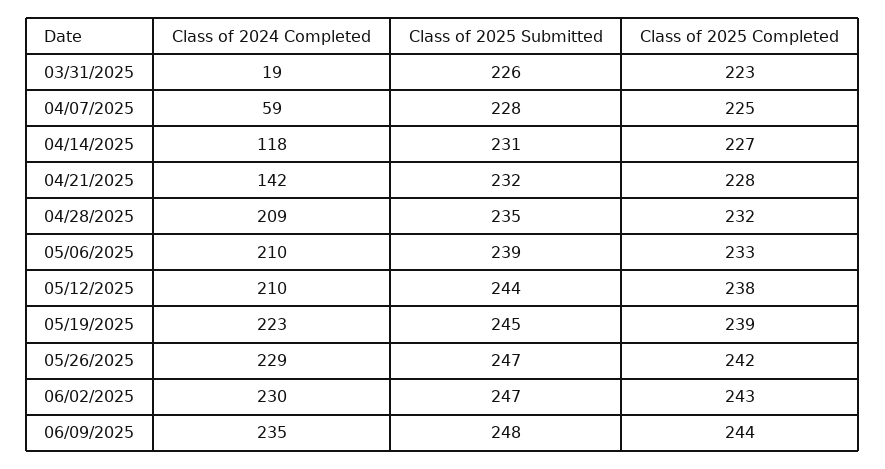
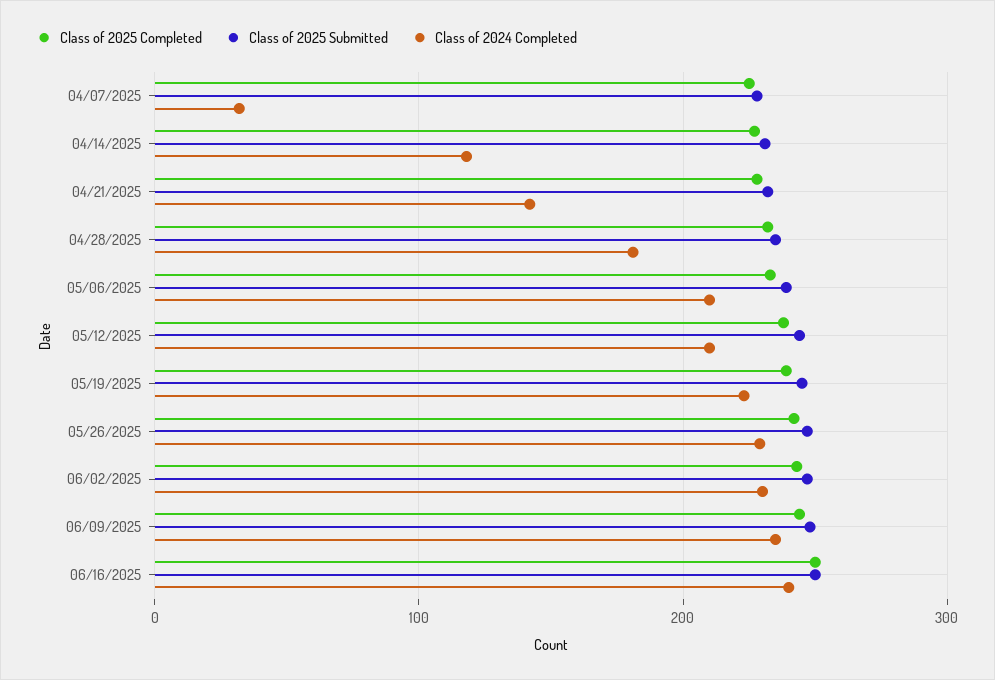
Class of 2024 Completed, 03/31/2025: 19 -> none
Class of 2025 Submitted, 03/31/2025: 226 -> none
Class of 2025 Completed, 03/31/2025: 223 -> none
Class of 2024 Completed, 04/07/2025: 59 -> 30
Class of 2024 Completed, 04/28/2025: 209 -> 180
Class of 2025 Completed, 06/16/2025: none -> 250
Class of 2025 Submitted, 06/16/2025: none -> 250
Class of 2024 Completed, 06/16/2025: none -> 240

